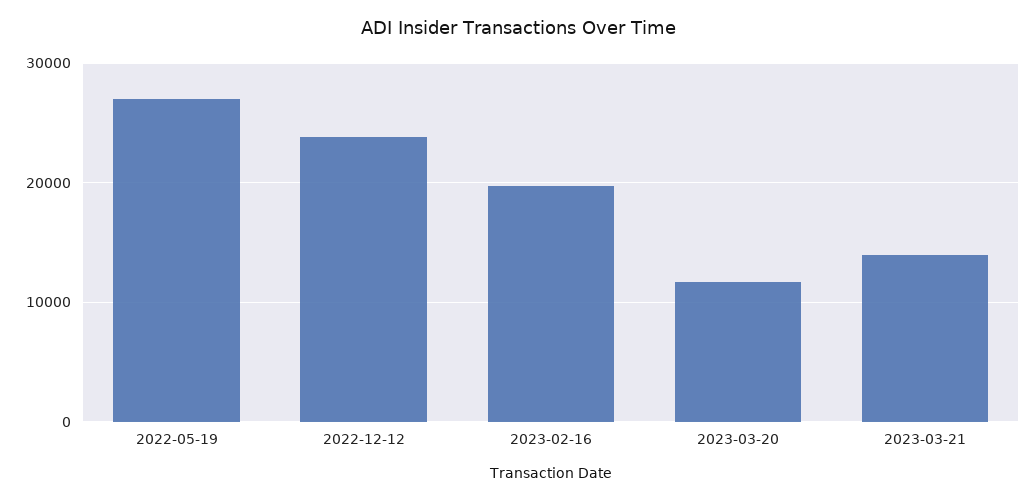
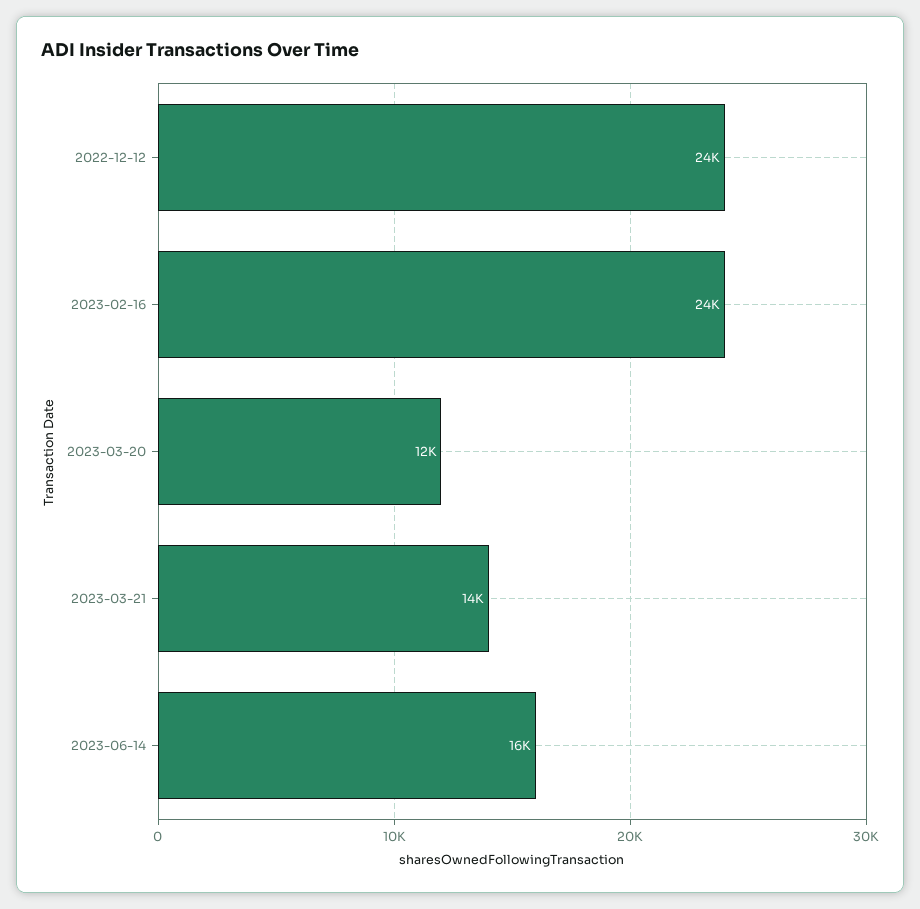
2022-05-19: 27000 -> none
2023-02-16: 20000 -> 24000
2023-06-14: none -> 16000

